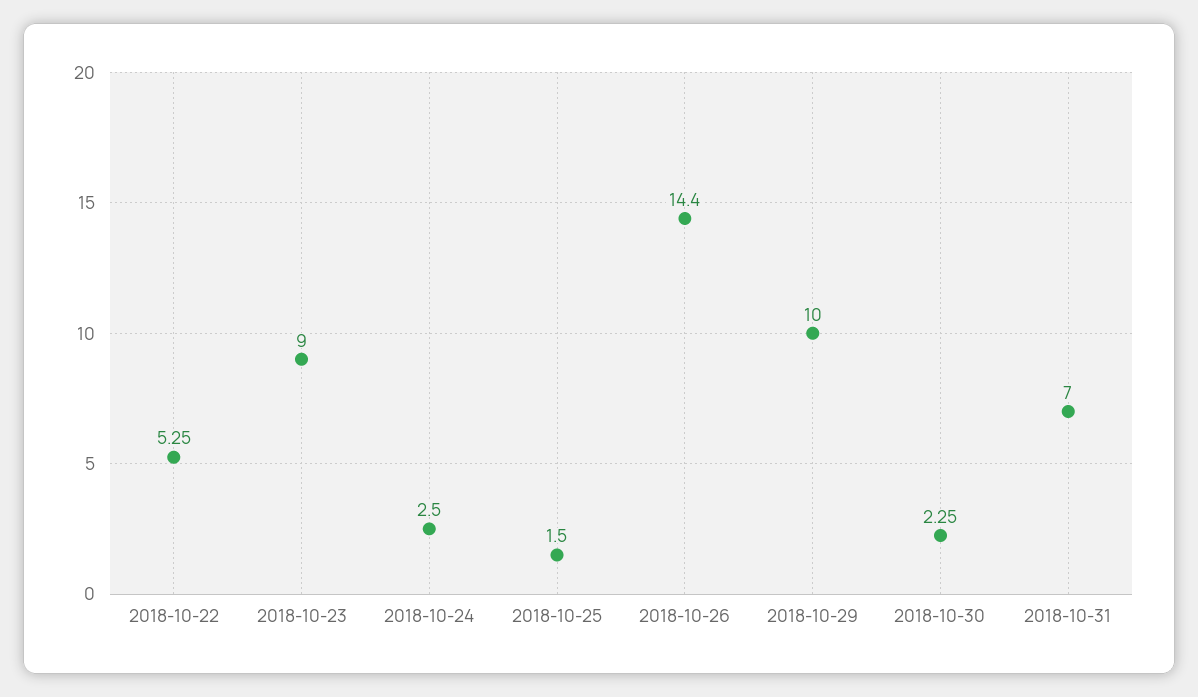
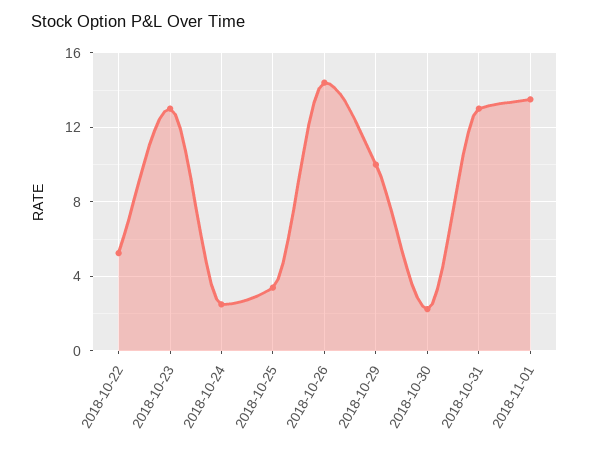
2018-10-23: 9 -> 13
2018-10-25: 1.5 -> 3.5
2018-10-31: 7 -> 13
2018-11-01: none -> 13.5

